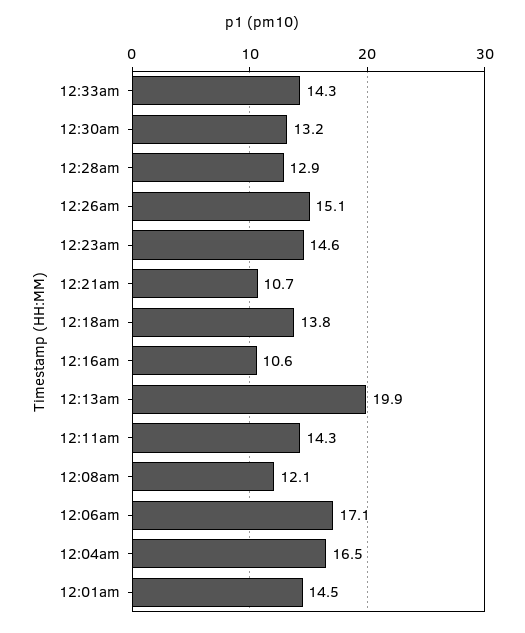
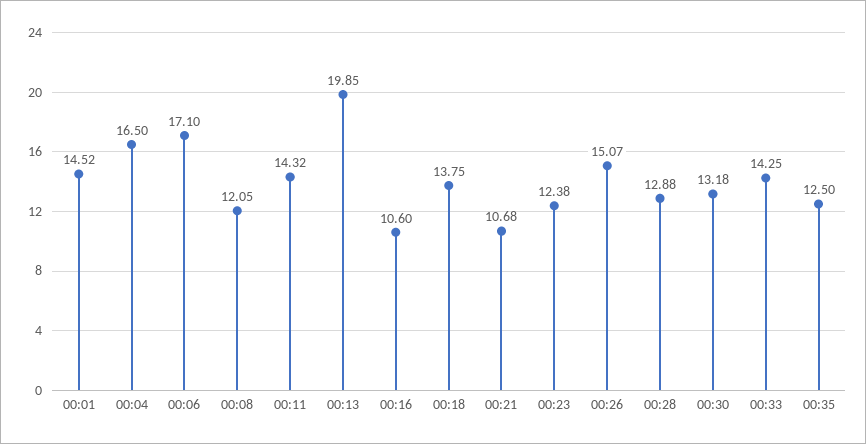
12:23am: 14.6 -> 12.38
00:35: none -> 12.5

